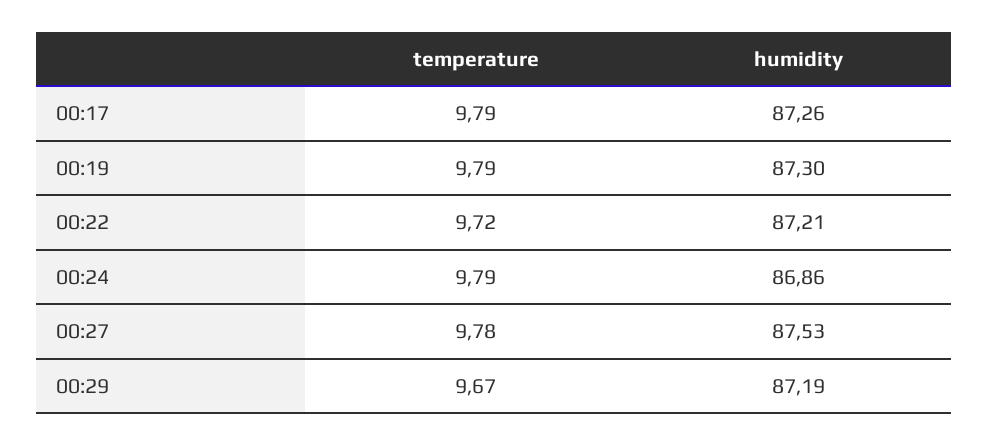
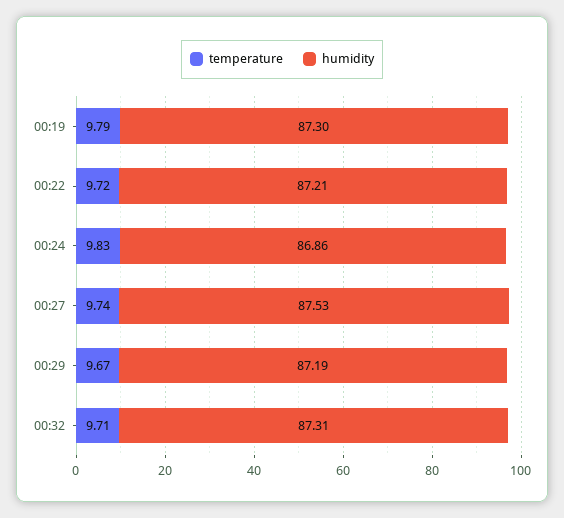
temperature, 00:17: 9.79 -> none
humidity, 00:17: 87.26 -> none
temperature, 00:24: 9.79 -> 9.83
temperature, 00:27: 9.78 -> 9.74
temperature, 00:32: none -> 9.71
humidity, 00:32: none -> 87.31

